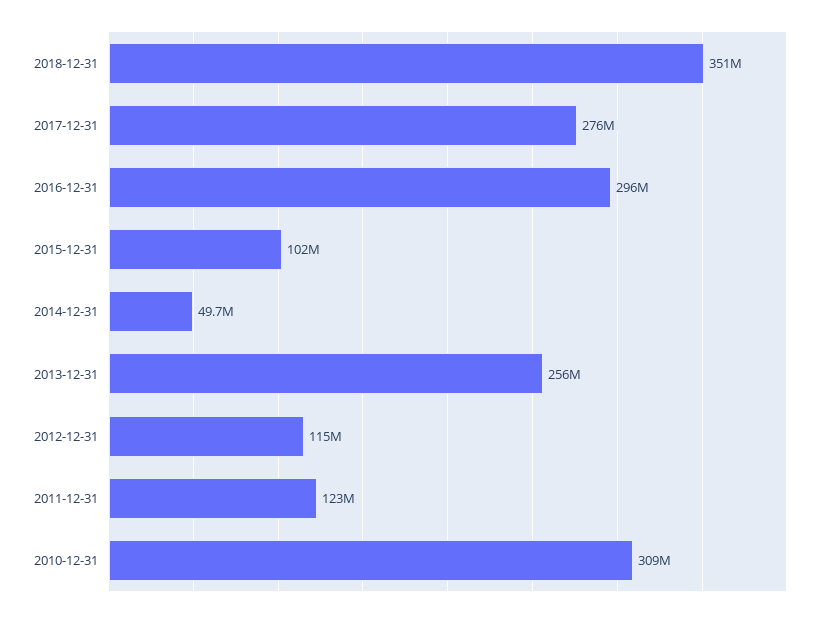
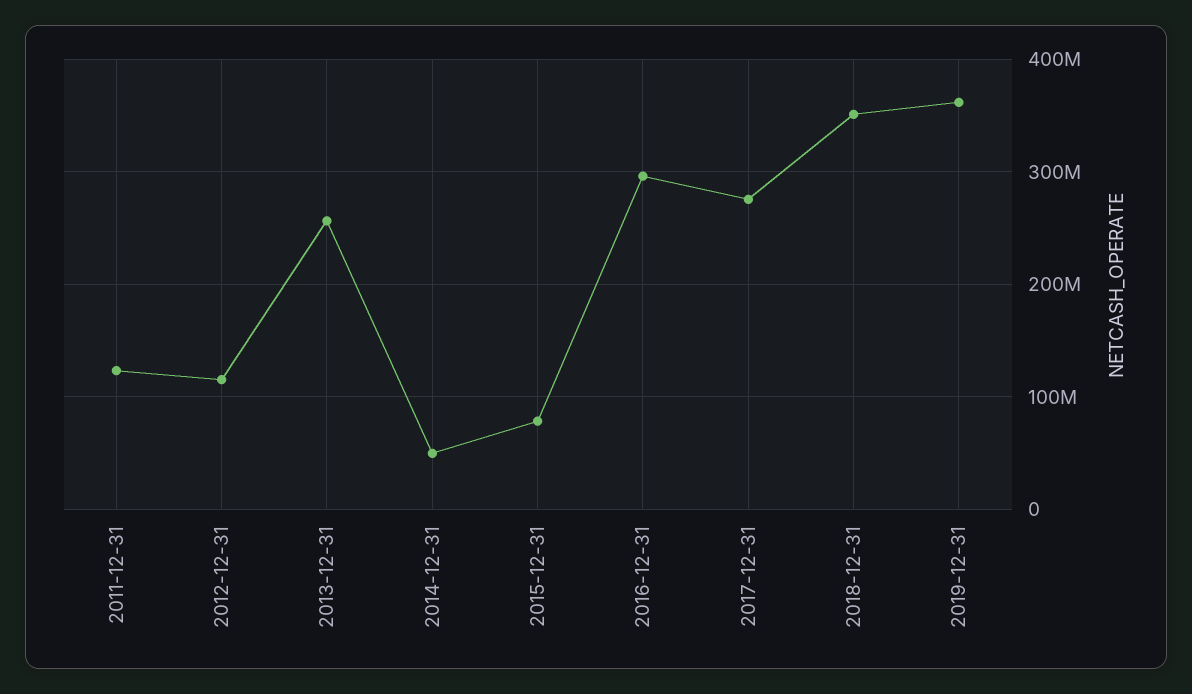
2015-12-31: 102000000 -> 80000000
2010-12-31: 309000000 -> none
2019-12-31: none -> 360000000

